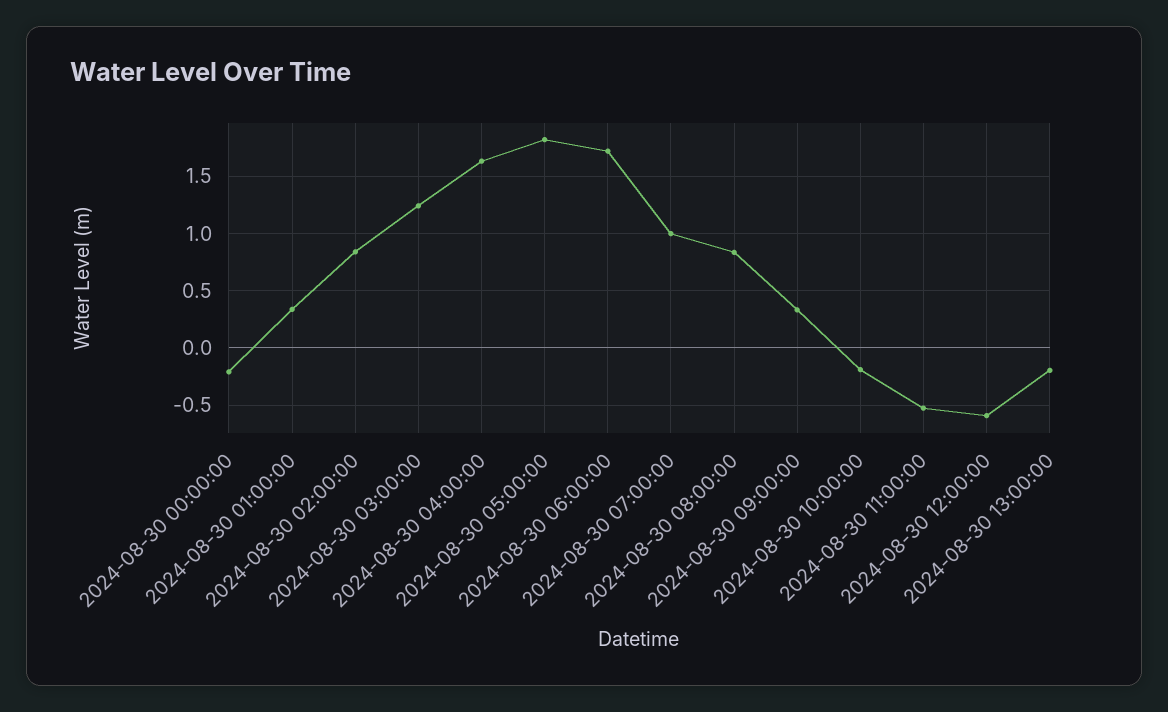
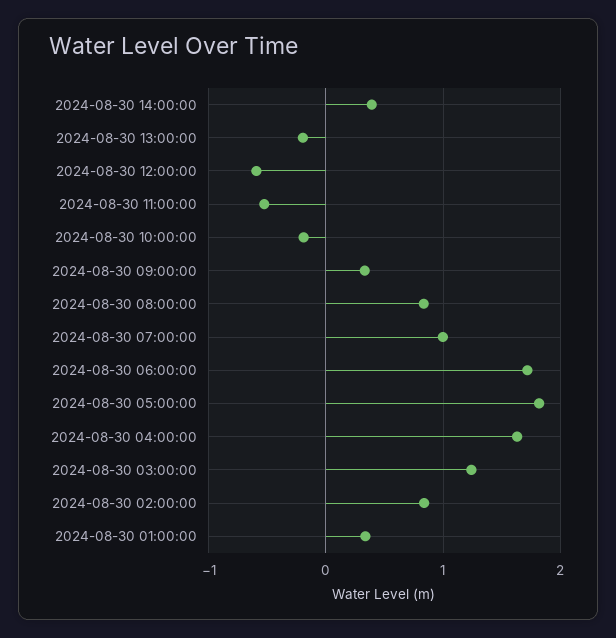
2024-08-30 00:00:00: -0.2 -> none
2024-08-30 14:00:00: none -> 0.4

